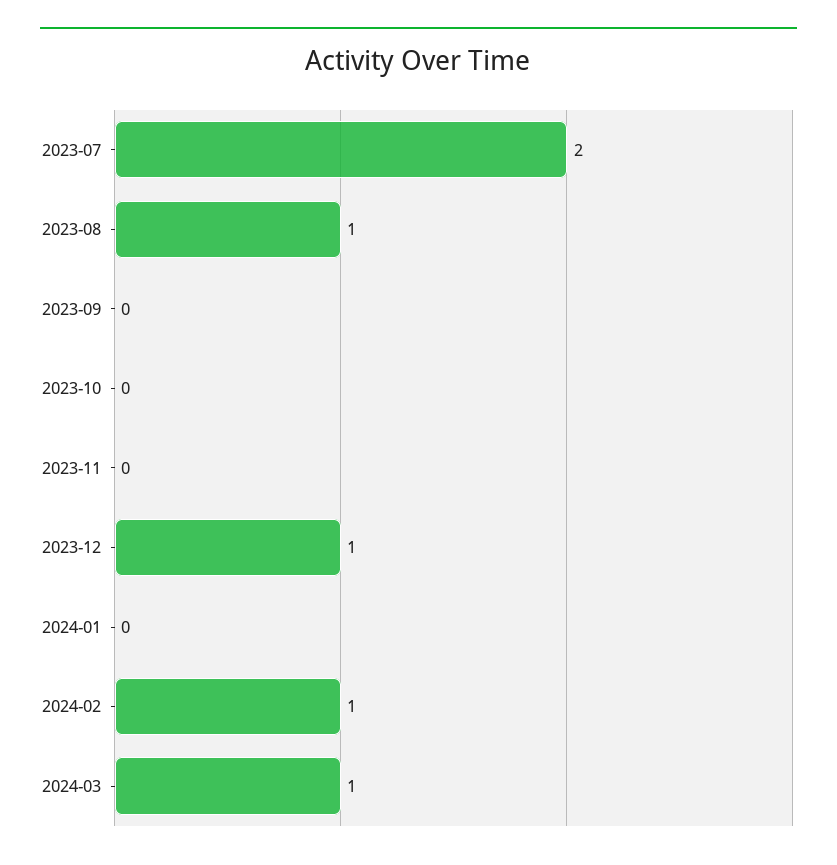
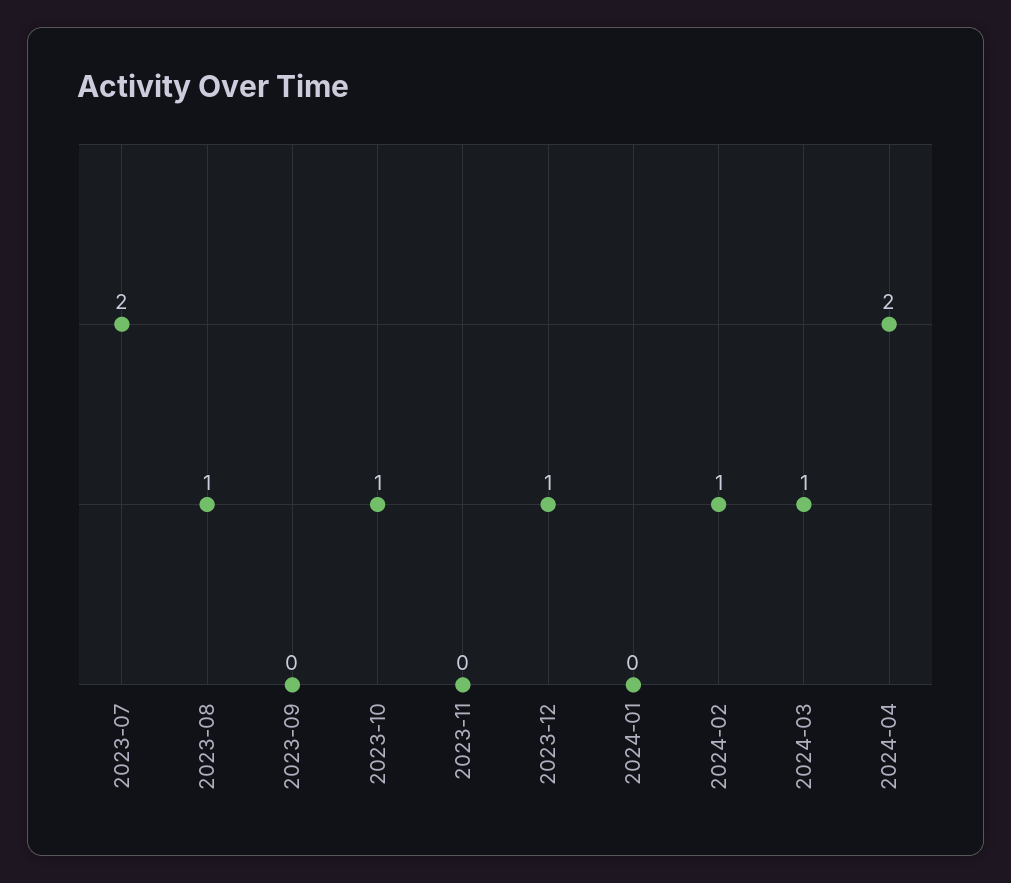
2023-10: 0 -> 1
2024-04: none -> 2

